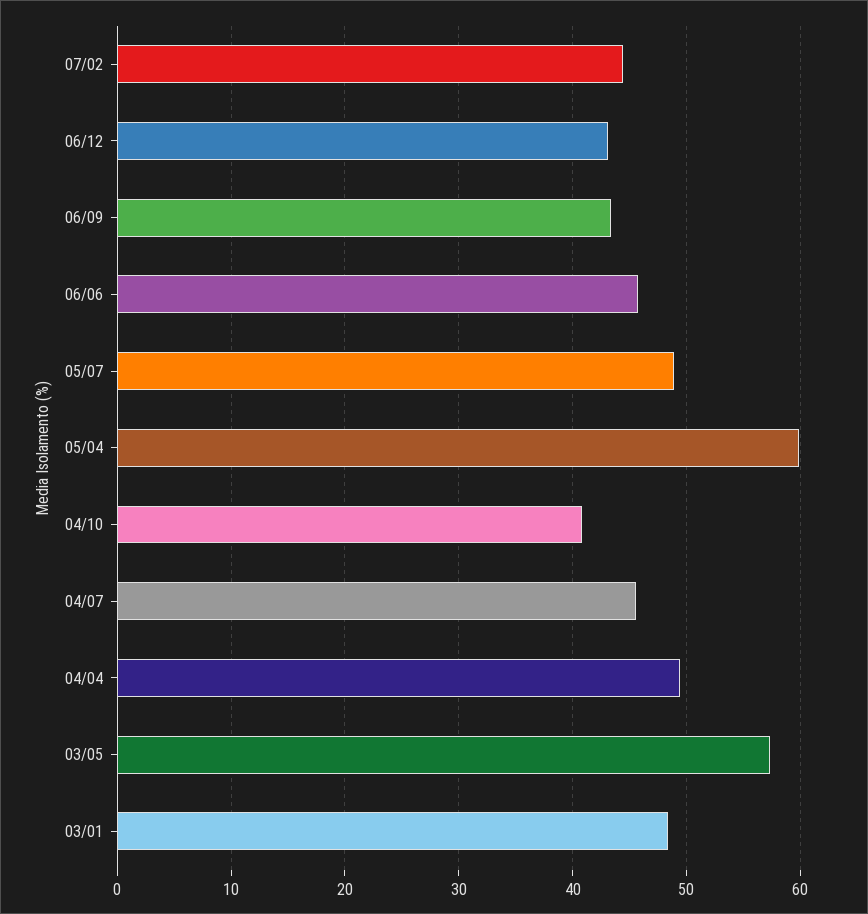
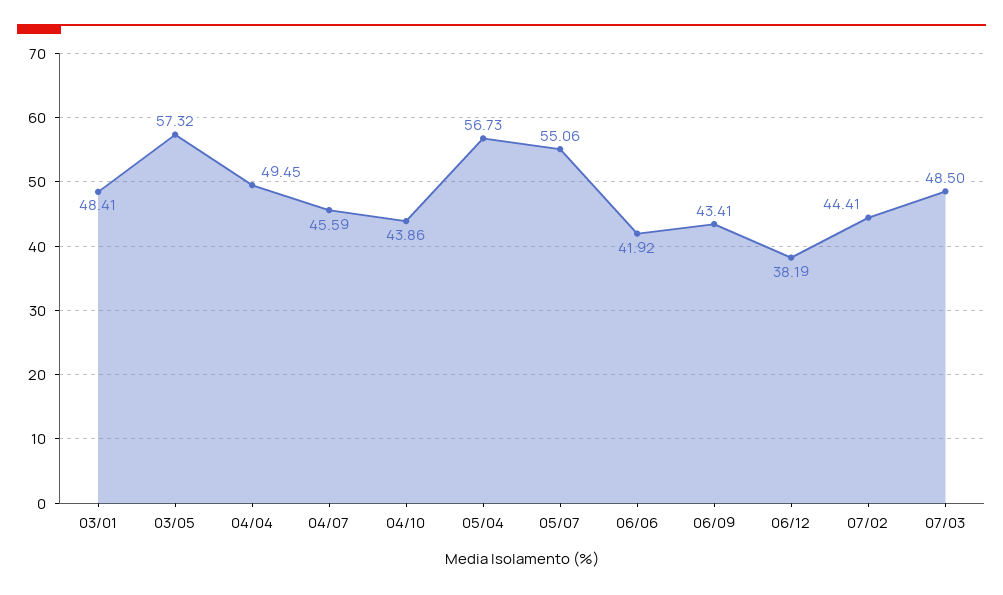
06/12: 43 -> 38.19
06/06: 46 -> 41.92
05/07: 49 -> 55.06
05/04: 60 -> 56.73
04/10: 41 -> 43.86
07/03: none -> 48.5

